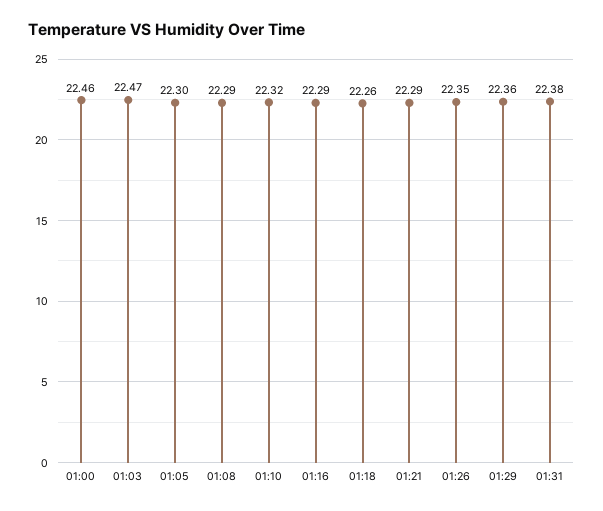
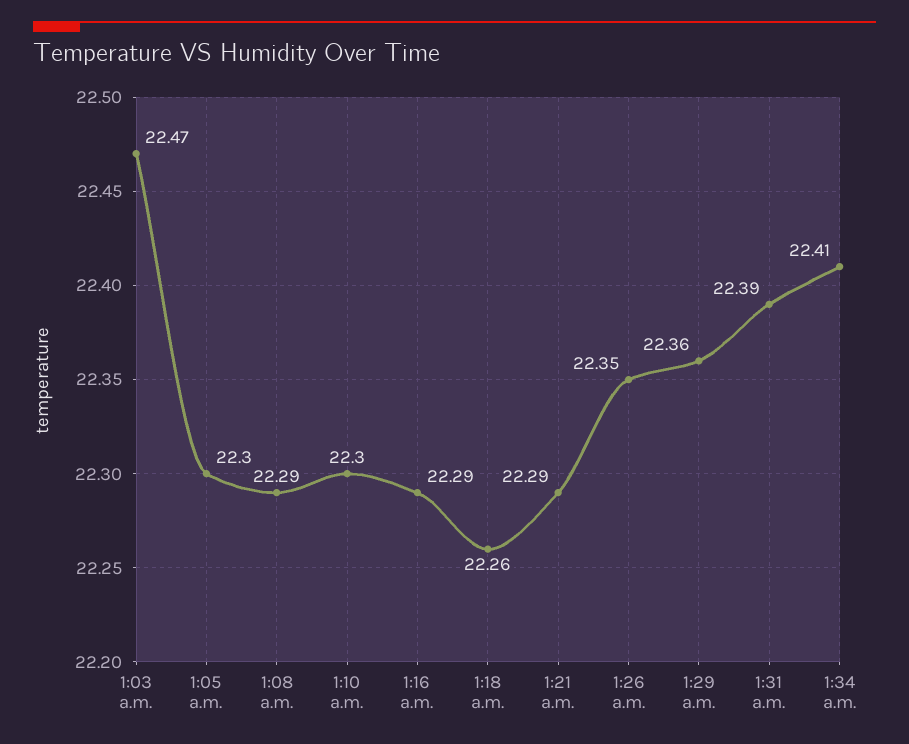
01:00: 22.46 -> none
01:10: 22.32 -> 22.3
01:31: 22.38 -> 22.39
1:34 a.m.: none -> 22.41

